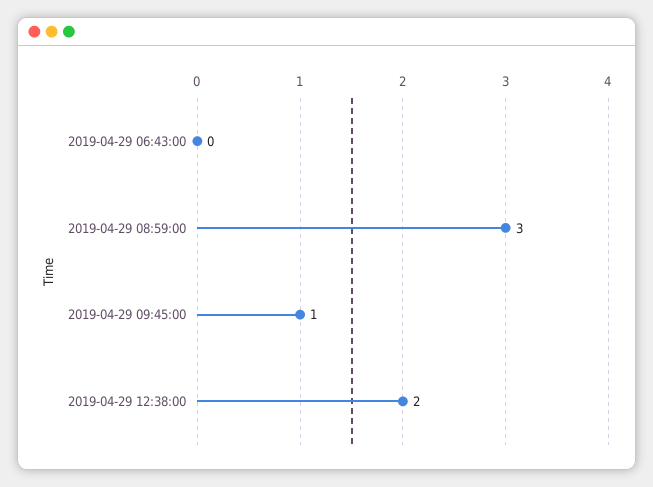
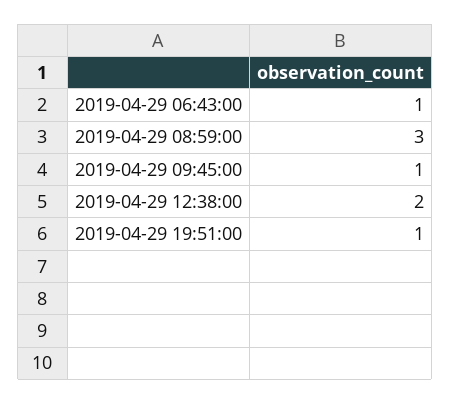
2019-04-29 06:43:00: 0 -> 1
2019-04-29 19:51:00: none -> 1

